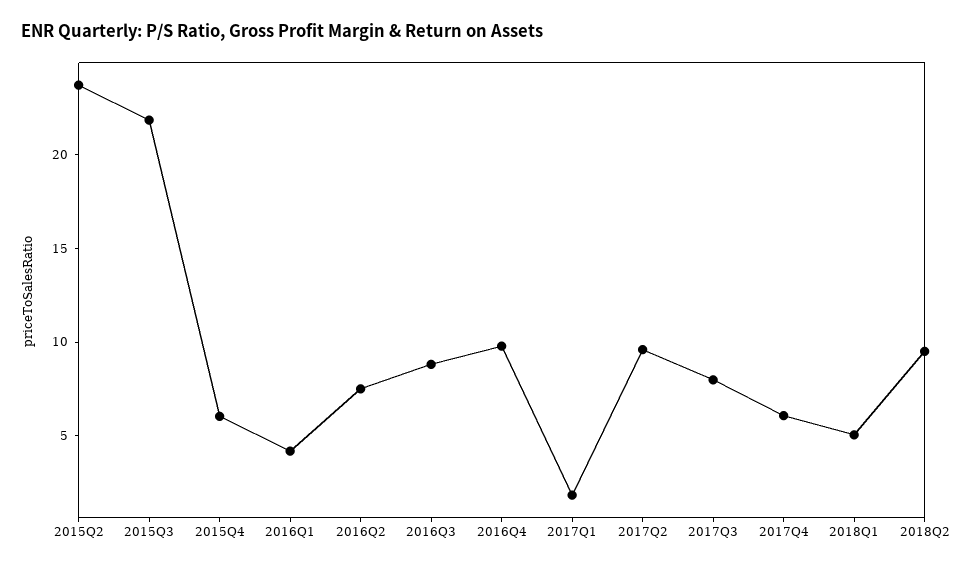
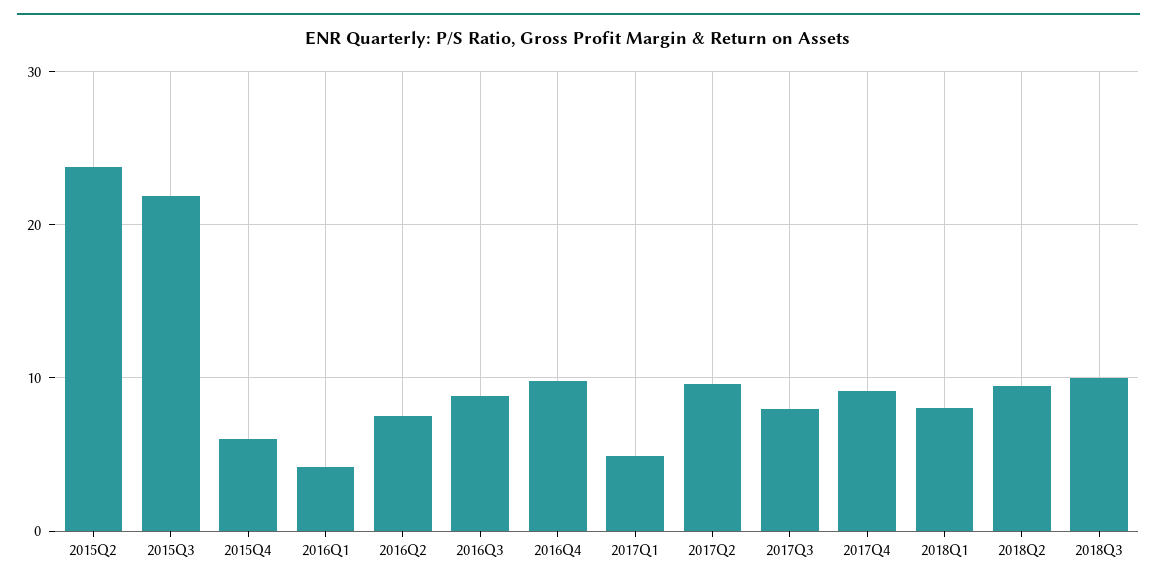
2017Q1: 2 -> 5
2017Q4: 6 -> 9
2018Q1: 5 -> 8
2018Q3: none -> 10

